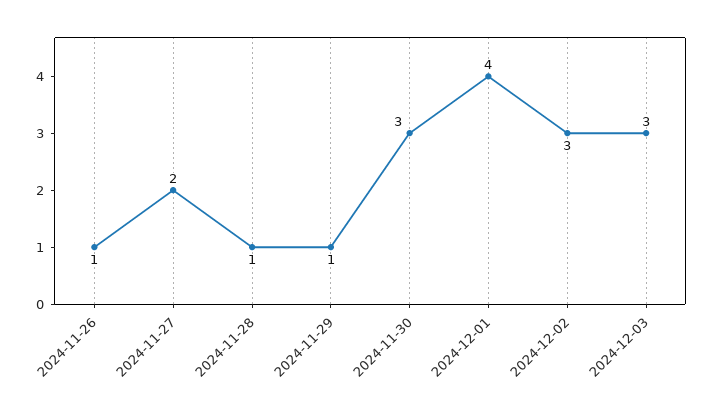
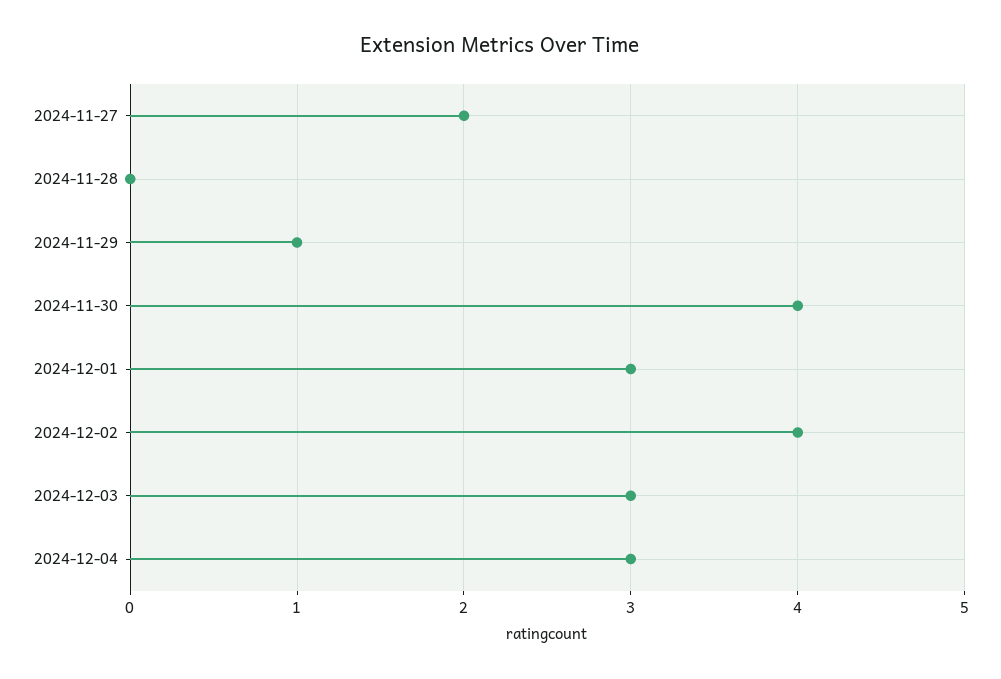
2024-11-26: 1 -> none
2024-11-28: 1 -> 0
2024-11-30: 3 -> 4
2024-12-01: 4 -> 3
2024-12-02: 3 -> 4
2024-12-04: none -> 3

